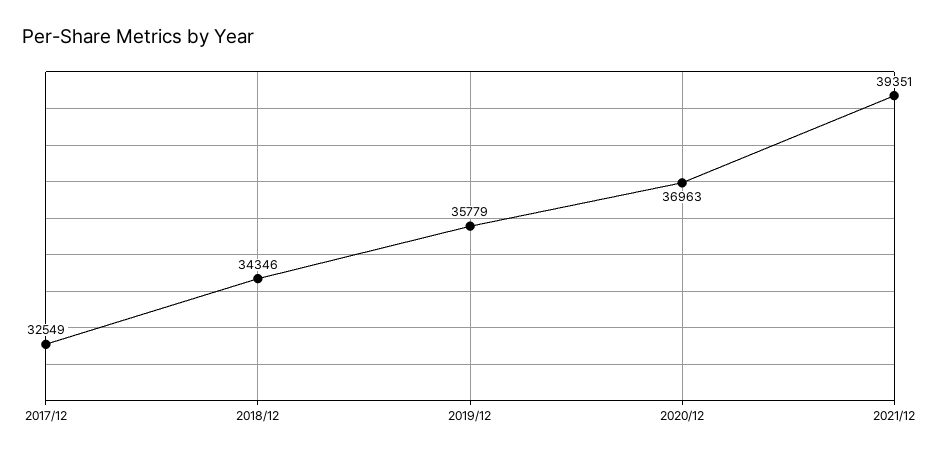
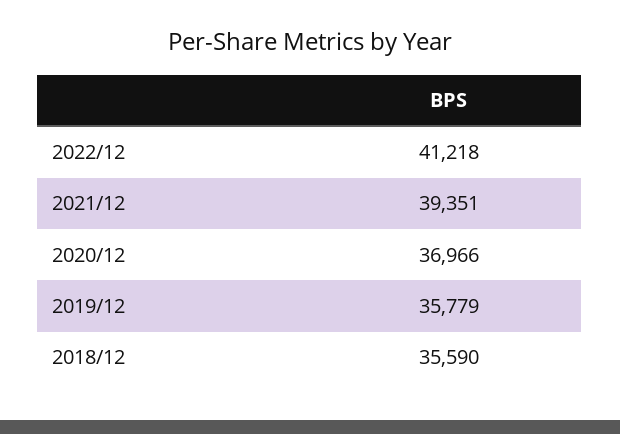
2017/12: 32549 -> none
2018/12: 34346 -> 35590
2020/12: 36963 -> 36966
2022/12: none -> 41218

